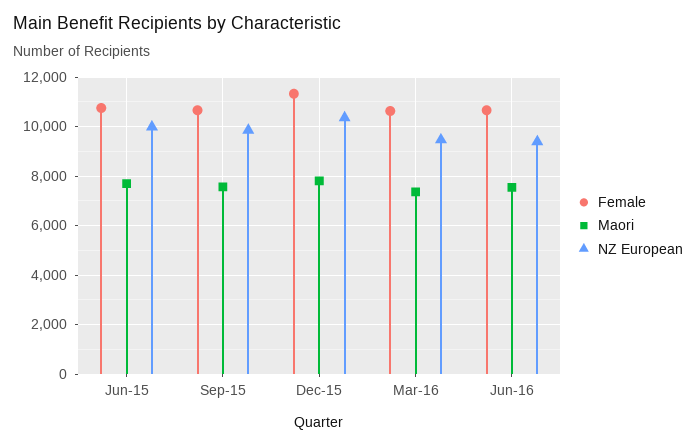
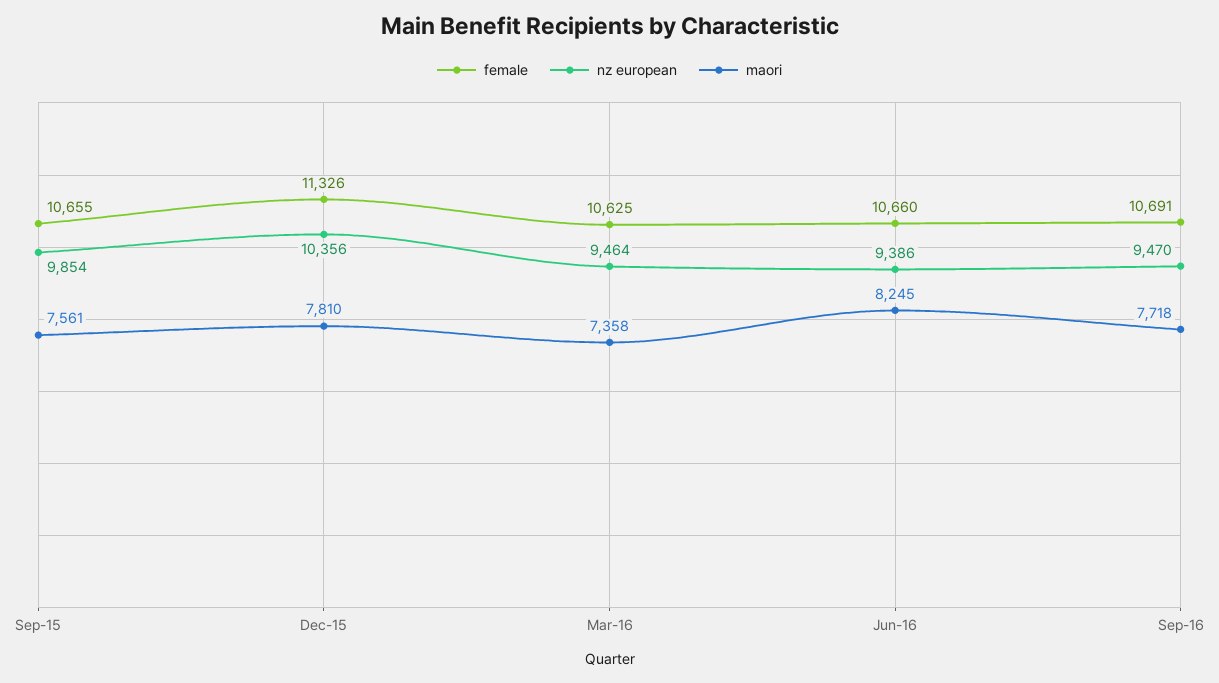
Female, Jun-15: 10750 -> none
Maori, Jun-15: 7750 -> none
NZ European, Jun-15: 10000 -> none
Maori, Jun-16: 7500 -> 8245
Female, Sep-16: none -> 10691
NZ European, Sep-16: none -> 9470
Maori, Sep-16: none -> 7718

